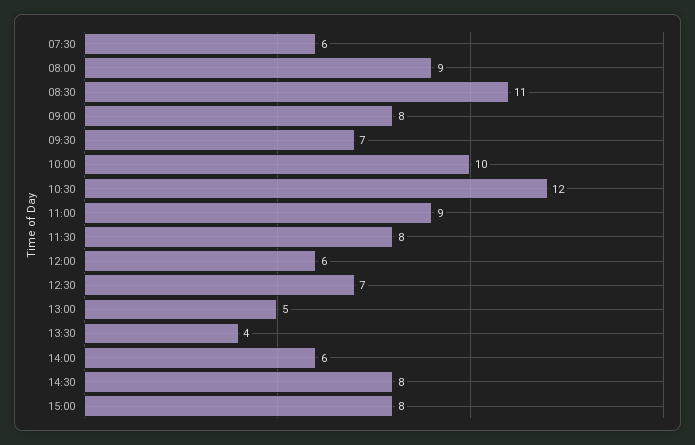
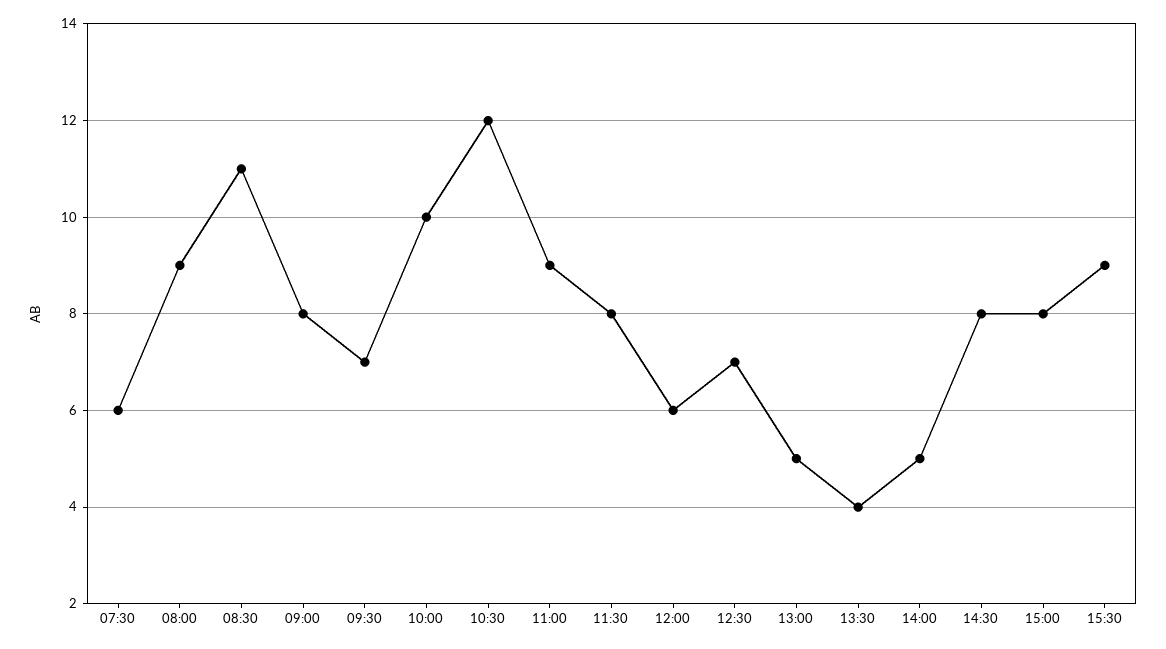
14:00: 6 -> 5
15:30: none -> 9

